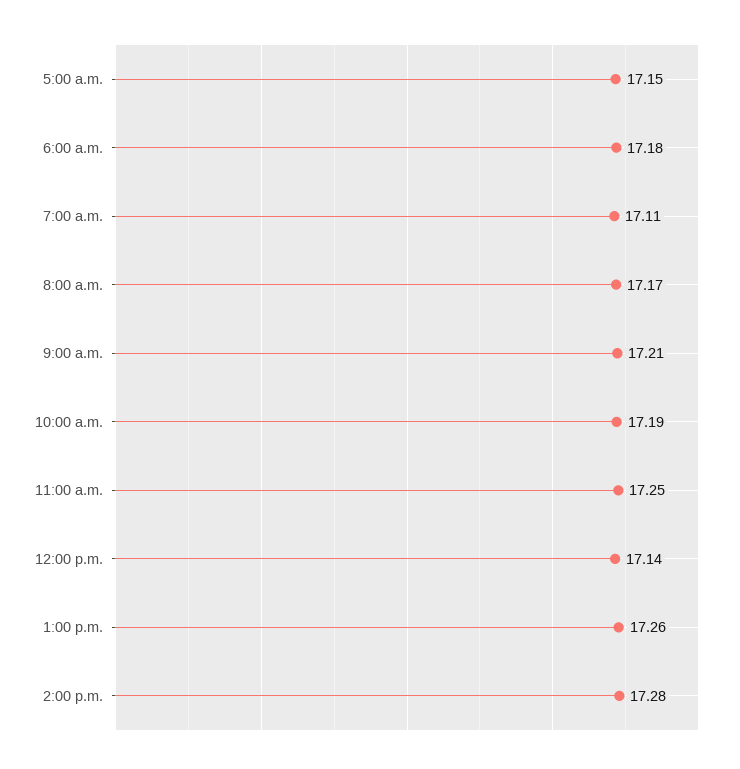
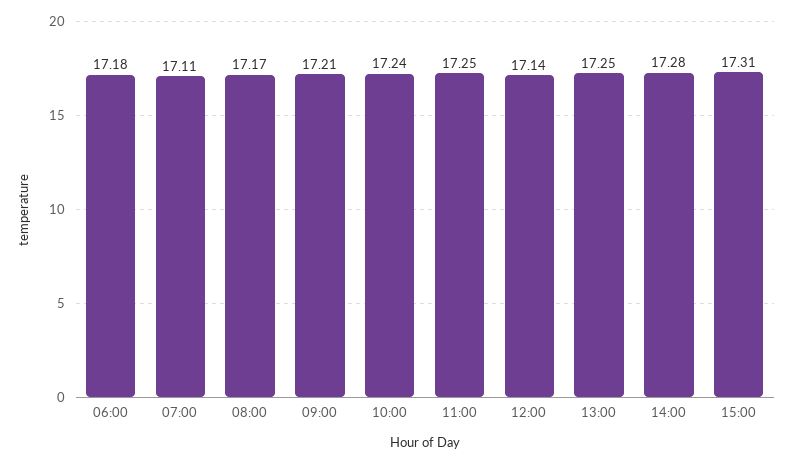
5:00 a.m.: 17.15 -> none
10:00 a.m.: 17.19 -> 17.24
1:00 p.m.: 17.26 -> 17.25
15:00: none -> 17.31

